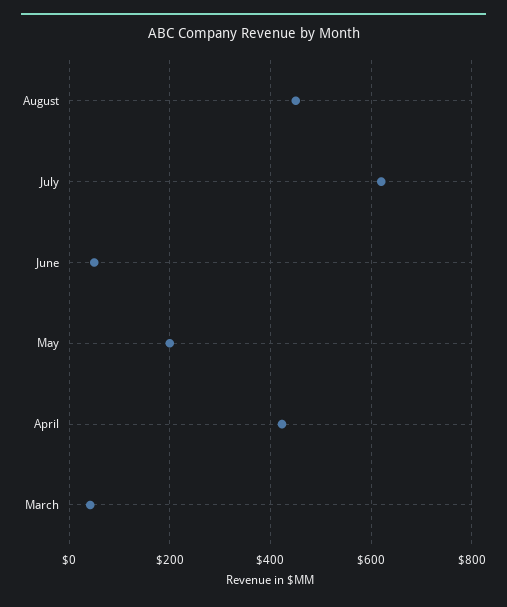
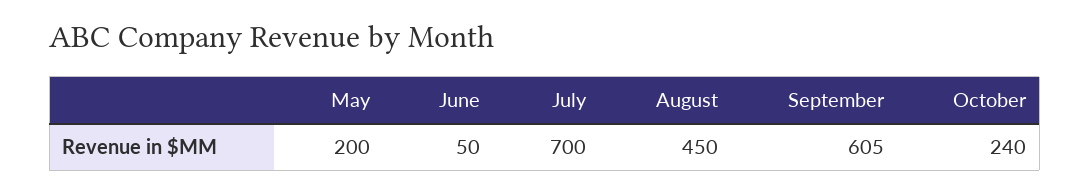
July: 620 -> 700
April: 420 -> none
March: 40 -> none
September: none -> 605
October: none -> 240

